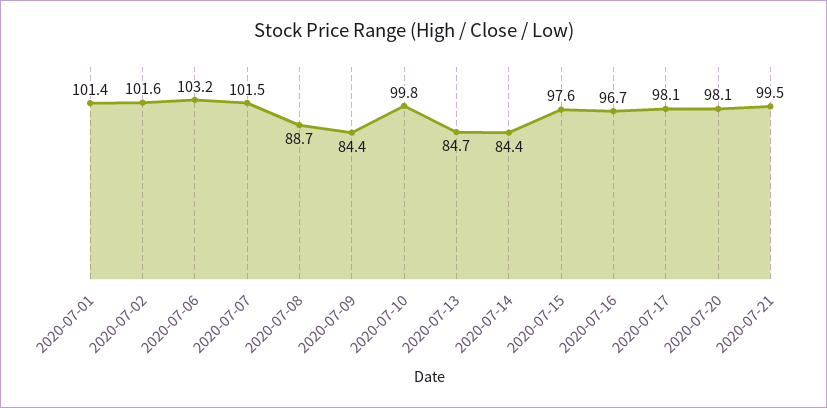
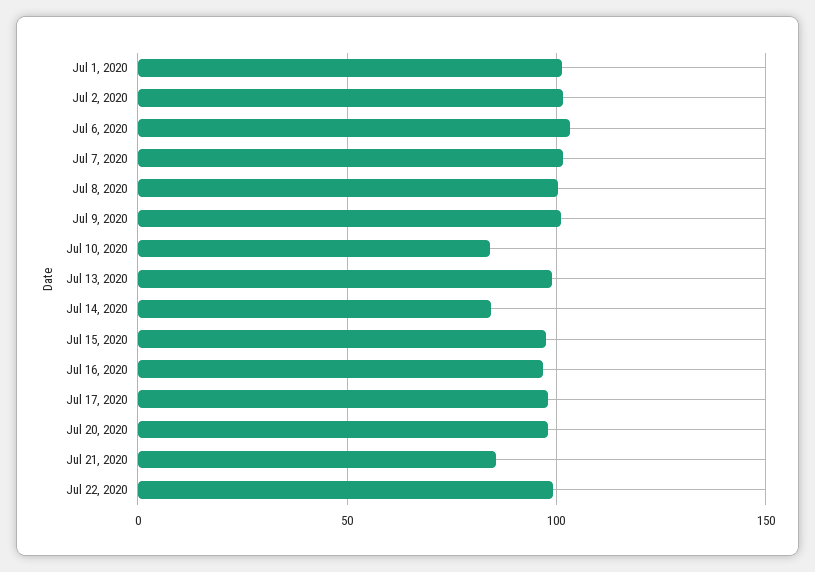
2020-07-08: 88.7 -> 100
2020-07-09: 84.4 -> 100
2020-07-10: 99.8 -> 85
2020-07-13: 84.7 -> 100
2020-07-21: 99.5 -> 85
Jul 22, 2020: none -> 100

